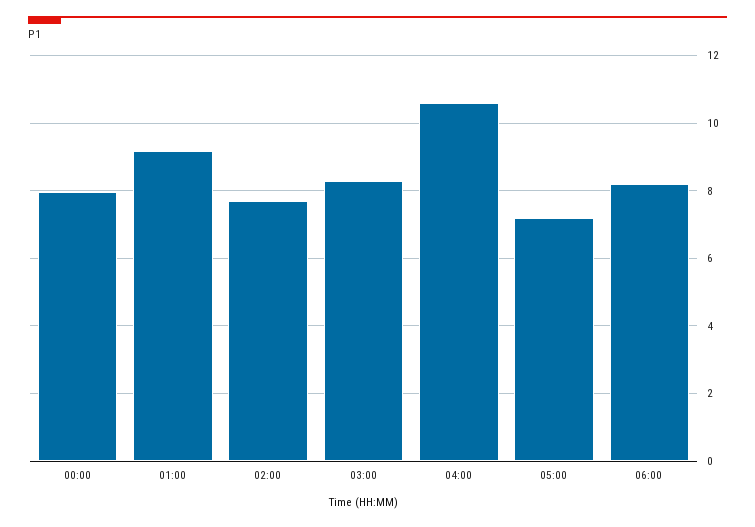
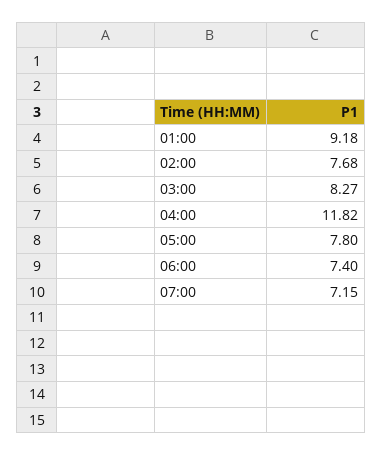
00:00: 8 -> none
04:00: 10.6 -> 11.82
05:00: 7.2 -> 7.8
06:00: 8.2 -> 7.4
07:00: none -> 7.15

